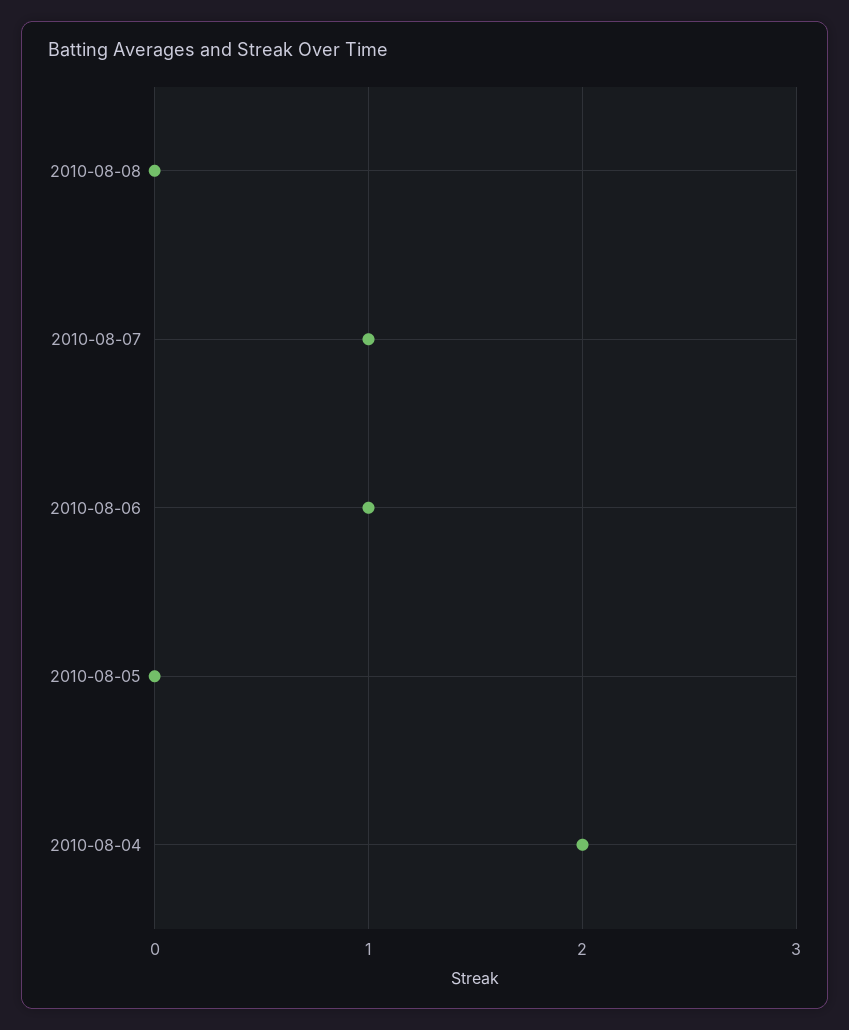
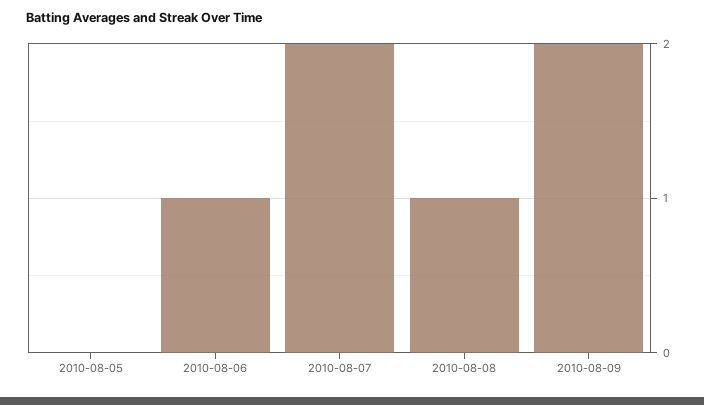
2010-08-08: 0 -> 1
2010-08-07: 1 -> 2
2010-08-04: 2 -> none
2010-08-09: none -> 2

